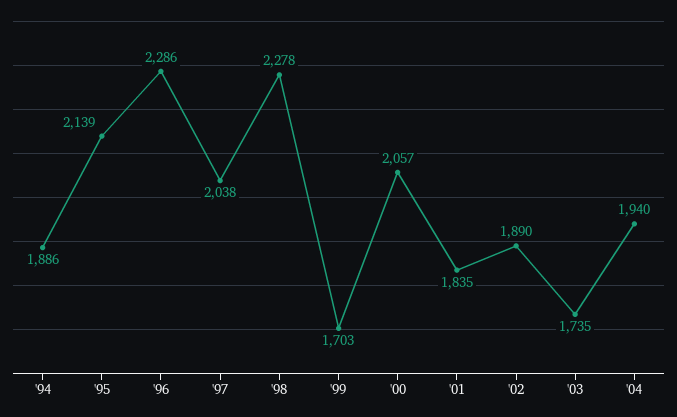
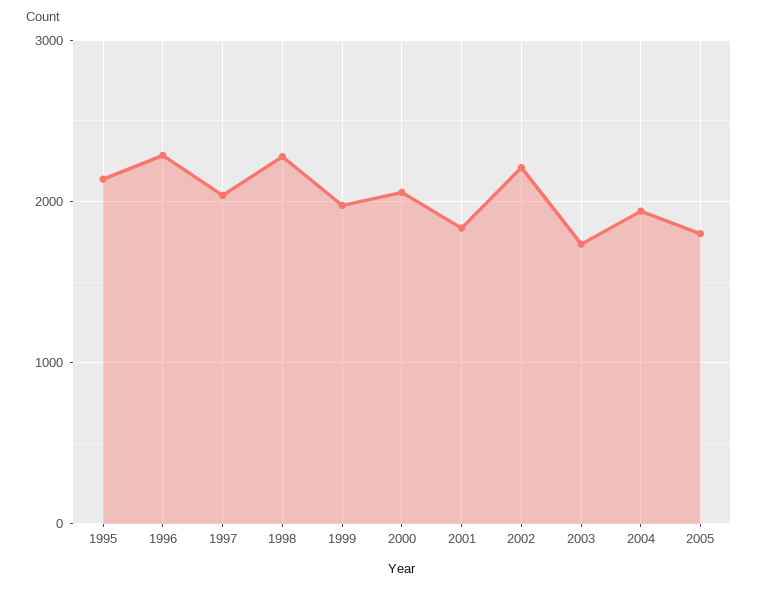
'94: 1886 -> none
'99: 1703 -> 2000
'02: 1890 -> 2200
2005: none -> 1800

